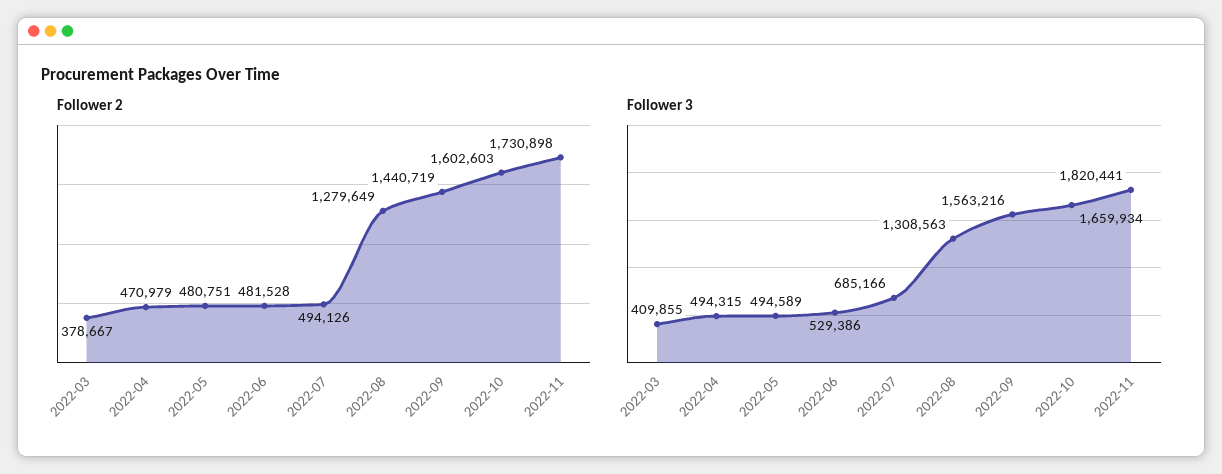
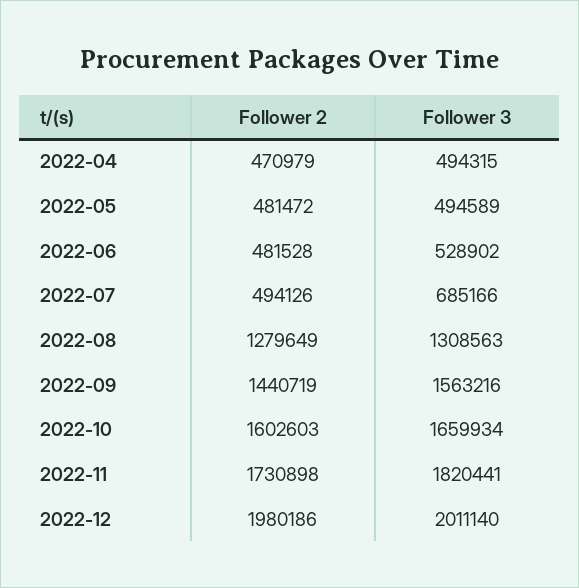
Follower 2, 2022-03: 378667 -> none
Follower 2, 2022-05: 480751 -> 481472
Follower 3, 2022-03: 409855 -> none
Follower 3, 2022-06: 529386 -> 528902
Follower 2, 2022-12: none -> 1980186
Follower 3, 2022-12: none -> 2011140

